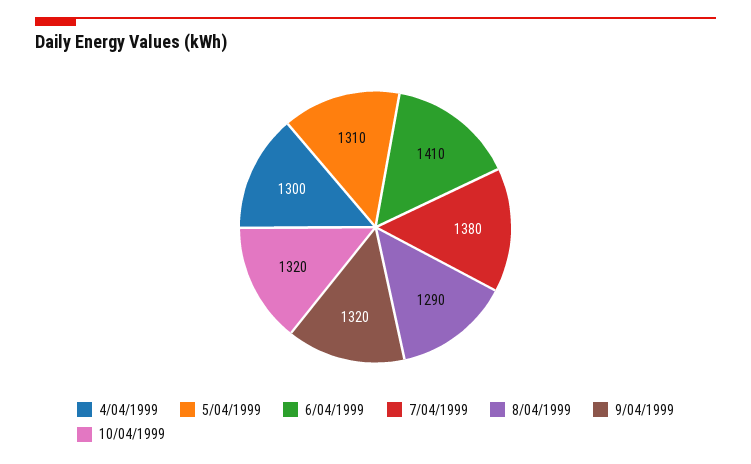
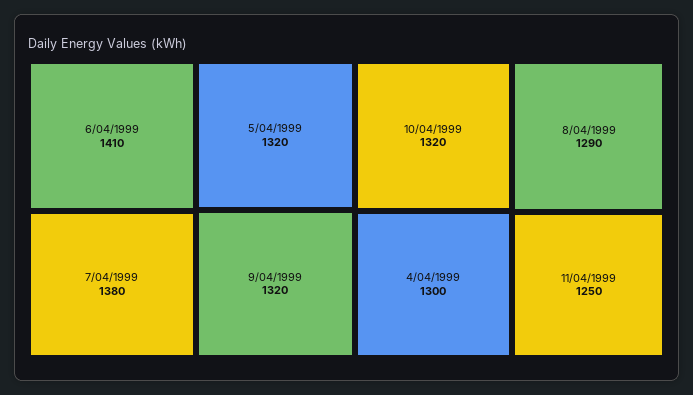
5/04/1999: 1310 -> 1320
11/04/1999: none -> 1250

